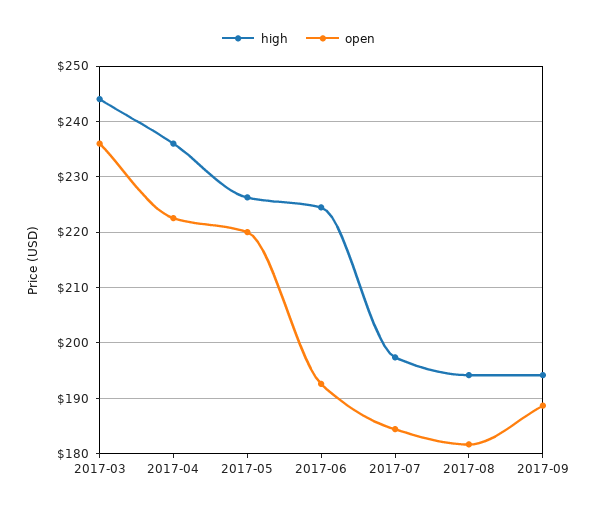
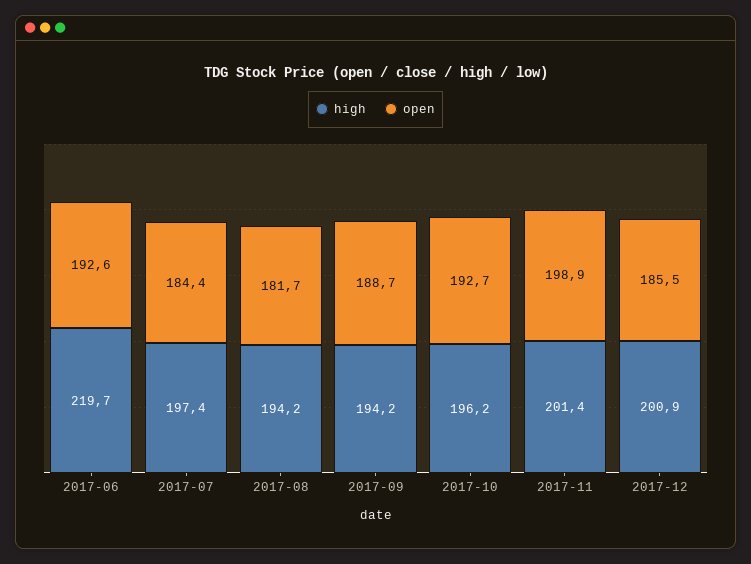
high, 2017-03: 244 -> none
open, 2017-03: 236 -> none
high, 2017-04: 236 -> none
open, 2017-04: 222 -> none
high, 2017-05: 226 -> none
open, 2017-05: 220 -> none
high, 2017-06: 224 -> 219.7
high, 2017-10: none -> 196.2
open, 2017-10: none -> 192.7
high, 2017-11: none -> 201.4
open, 2017-11: none -> 198.9
high, 2017-12: none -> 200.9
open, 2017-12: none -> 185.5

